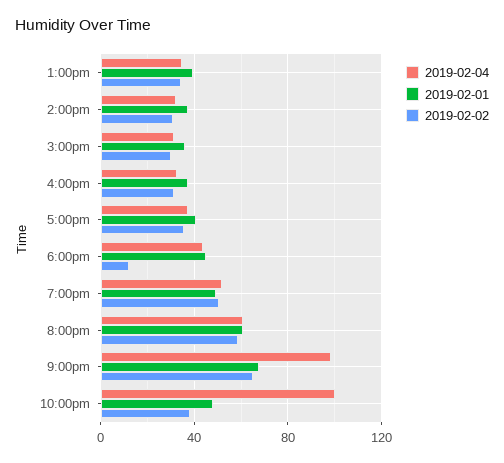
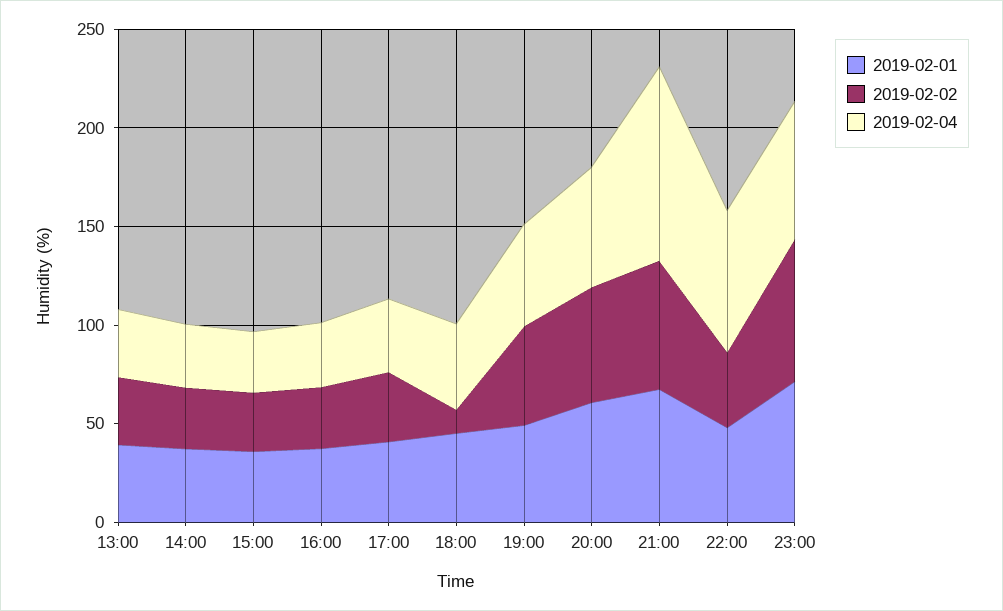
2019-02-04, 10:00pm: 100 -> 70
2019-02-01, 23:00: none -> 70
2019-02-02, 23:00: none -> 70
2019-02-04, 23:00: none -> 70

